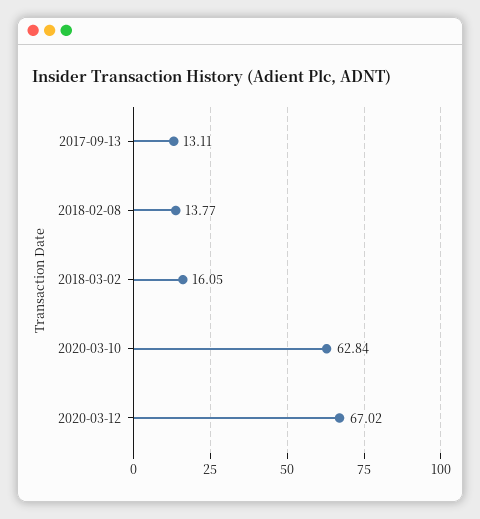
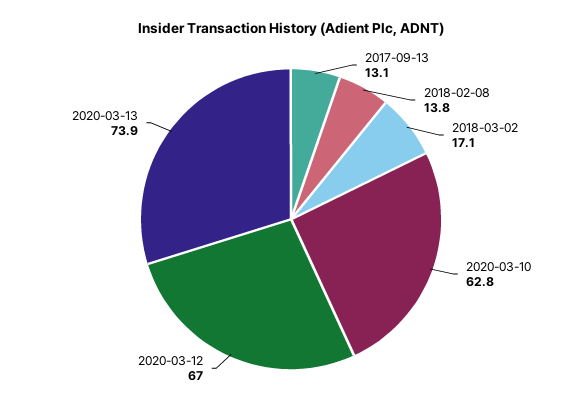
2018-03-02: 16.05 -> 17.1
2020-03-13: none -> 73.9

